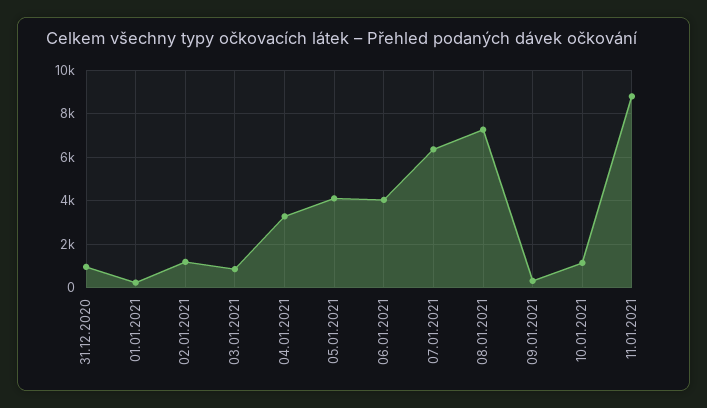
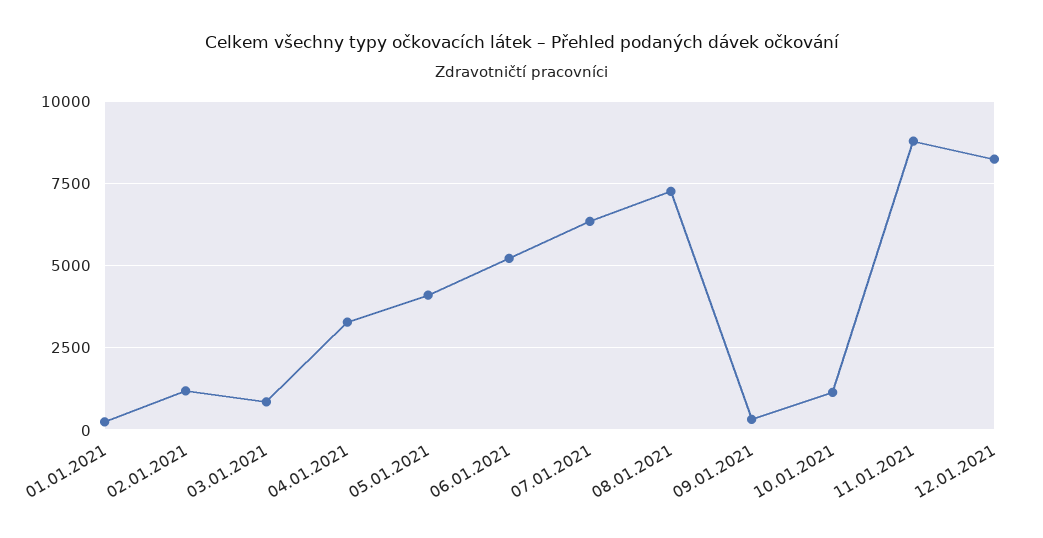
31.12.2020: 1000 -> none
06.01.2021: 4000 -> 5250
12.01.2021: none -> 8250

